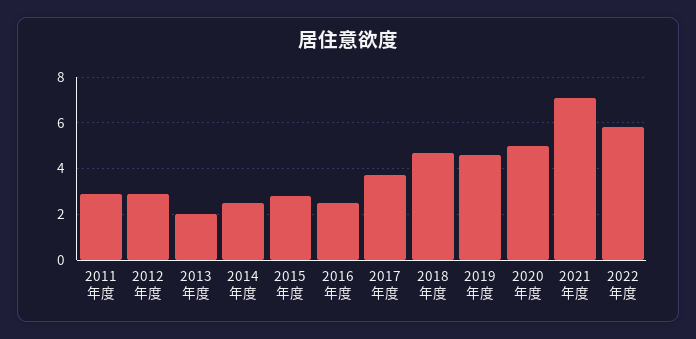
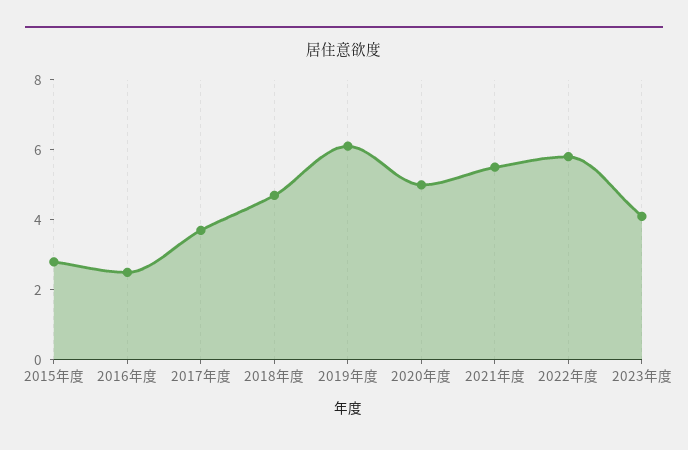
2011年度: 3 -> none
2012年度: 3 -> none
2013年度: 2 -> none
2014年度: 2.5 -> none
2019年度: 4.5 -> 6
2021年度: 7 -> 5.5
2023年度: none -> 4

